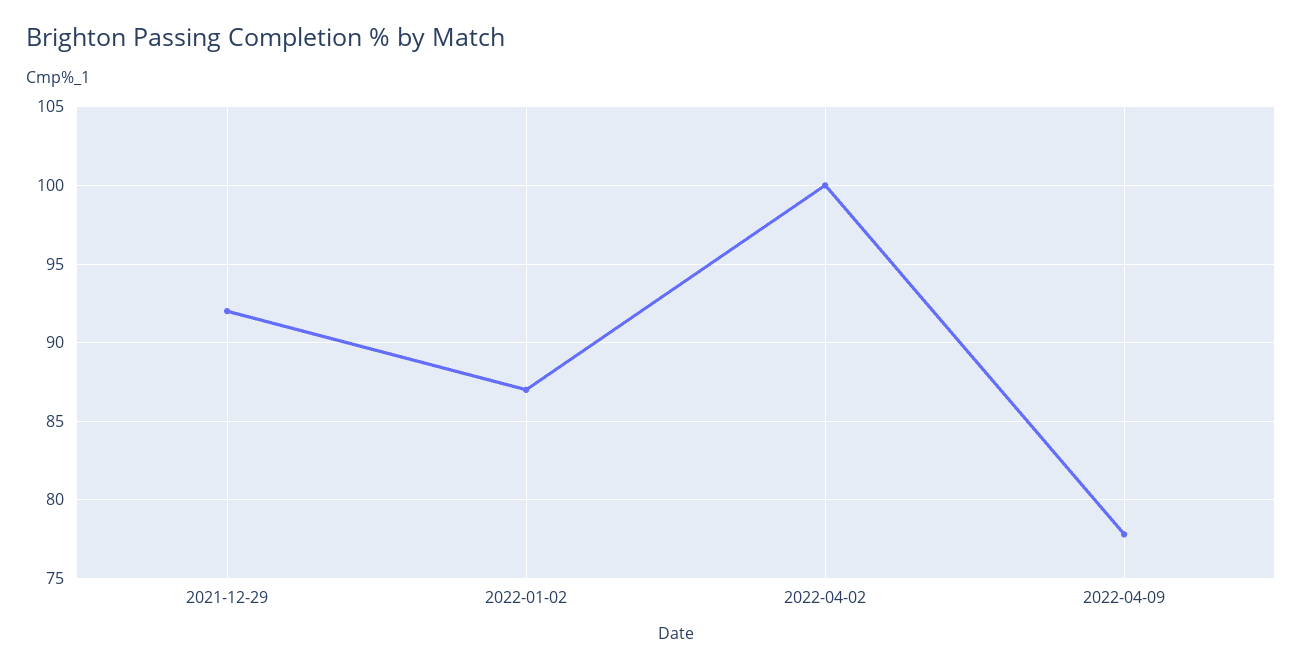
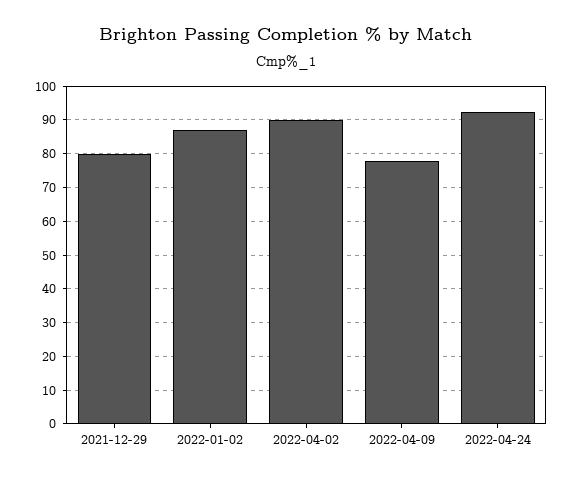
2021-12-29: 92 -> 80
2022-04-02: 100 -> 90
2022-04-24: none -> 92

